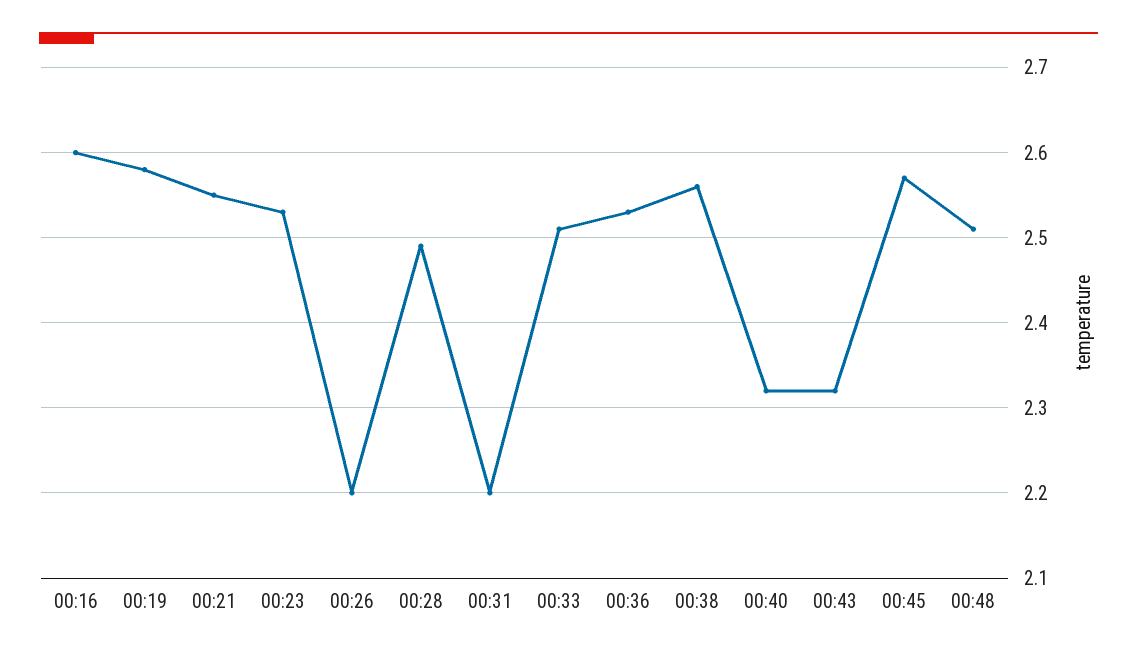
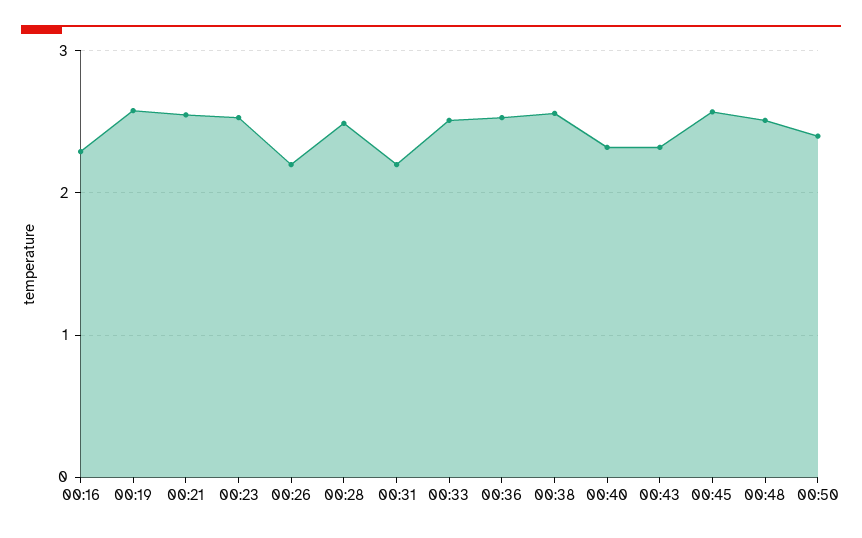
00:16: 2.6 -> 2.3
00:50: none -> 2.4

